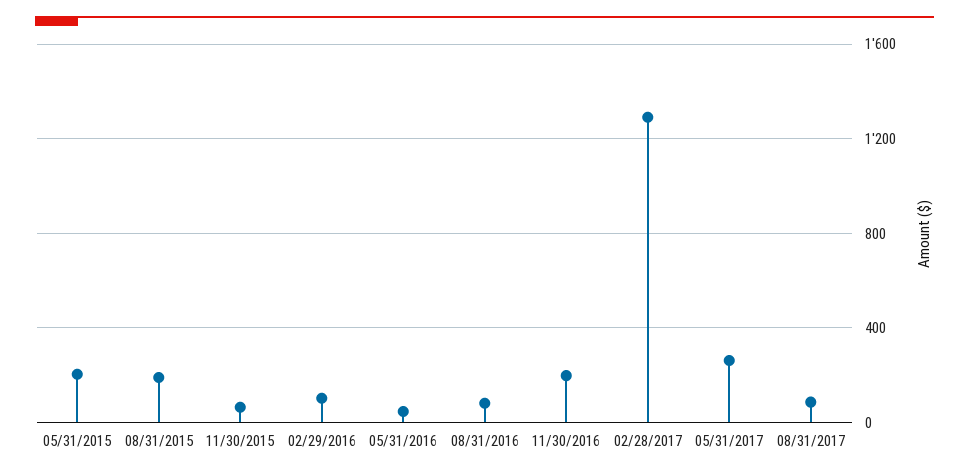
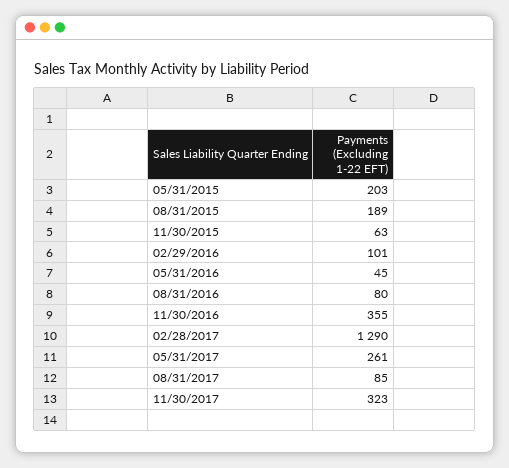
11/30/2016: 200 -> 355
11/30/2017: none -> 323

